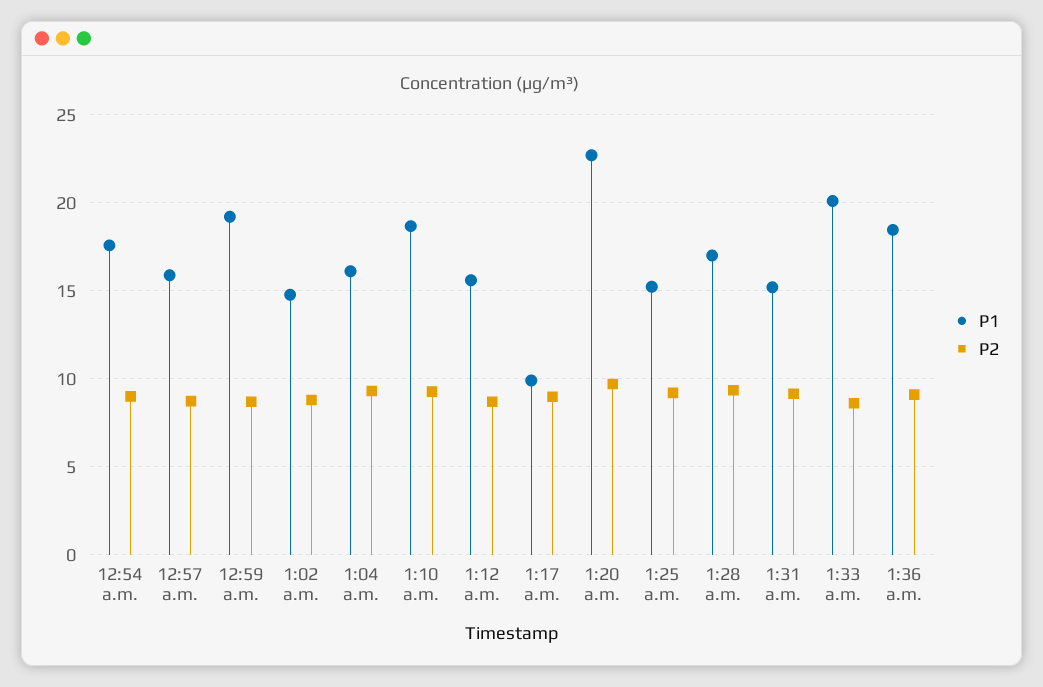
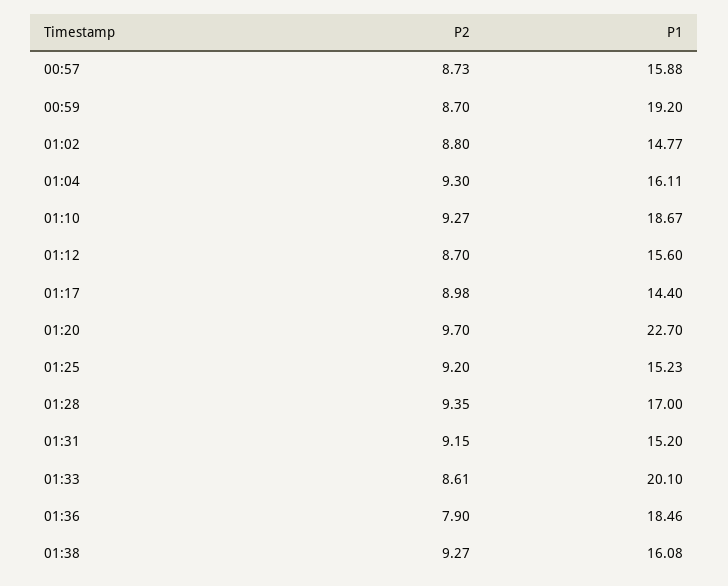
P1, 12:54 a.m.: 17.5 -> none
P2, 12:54 a.m.: 9 -> none
P1, 1:17 a.m.: 10 -> 14.4
P2, 1:36 a.m.: 9 -> 7.9
P2, 01:38: none -> 9.27
P1, 01:38: none -> 16.08

